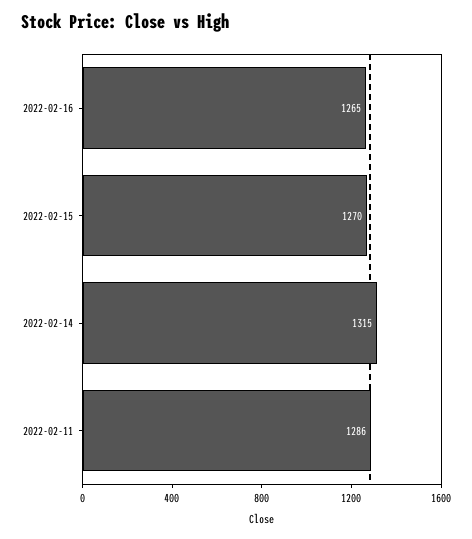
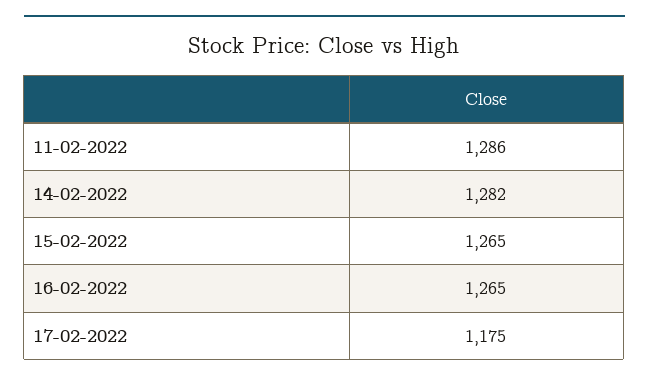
2022-02-15: 1270 -> 1265
2022-02-14: 1315 -> 1282
17-02-2022: none -> 1175

